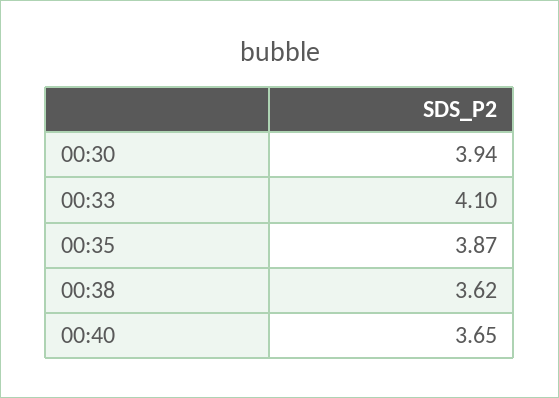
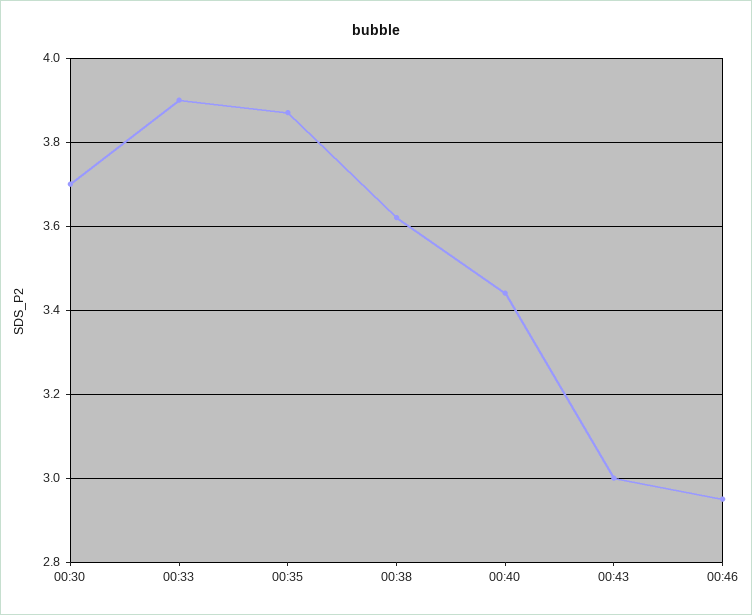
00:30: 3.94 -> 3.7
00:33: 4.1 -> 3.9
00:40: 3.65 -> 3.45
00:43: none -> 3
00:46: none -> 2.95

